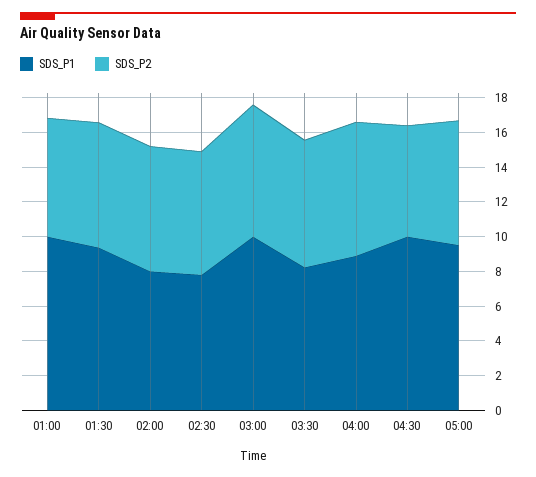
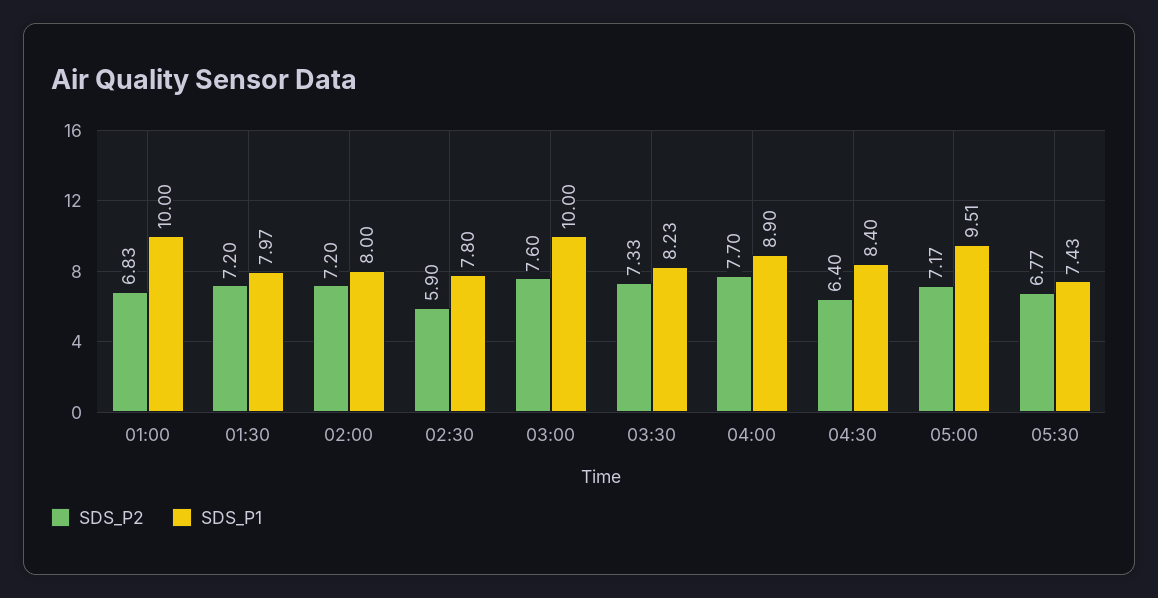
SDS_P1, 01:30: 9.5 -> 7.97
SDS_P2, 02:30: 7 -> 5.9
SDS_P1, 04:30: 10 -> 8.4
SDS_P2, 05:30: none -> 6.77
SDS_P1, 05:30: none -> 7.43

